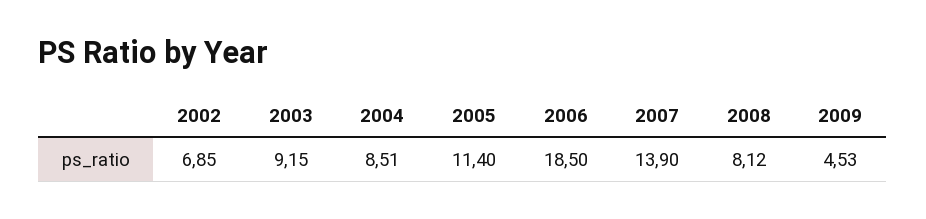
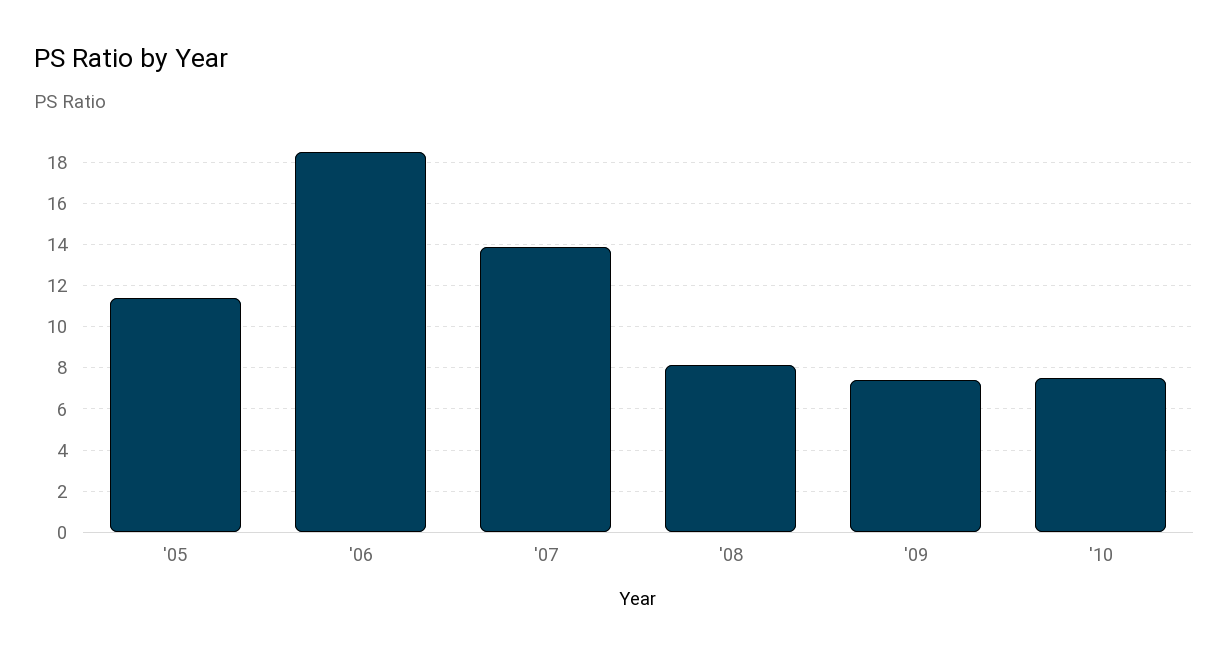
2002: 6.85 -> none
2003: 9.15 -> none
2004: 8.51 -> none
2009: 4.53 -> 7.5
'10: none -> 7.5

